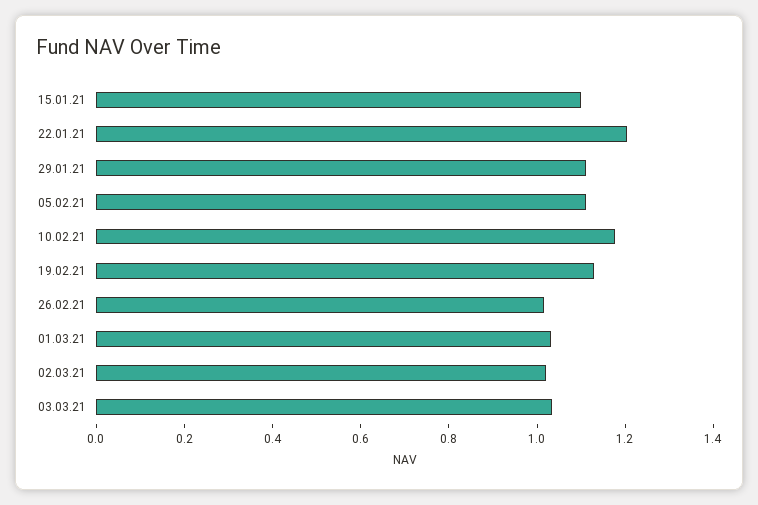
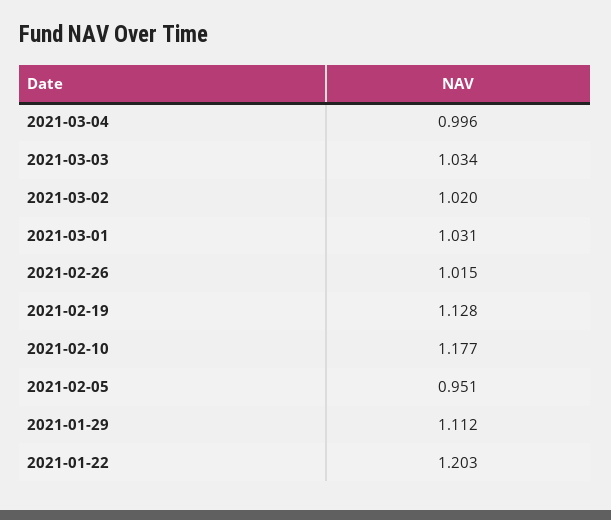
15.01.21: 1.1 -> none
05.02.21: 1.1 -> 0.951
2021-03-04: none -> 0.996

